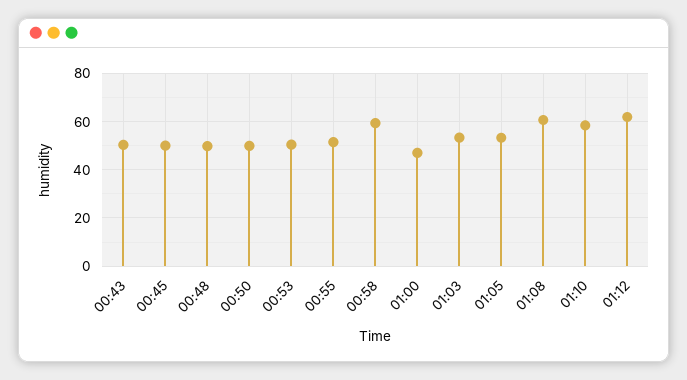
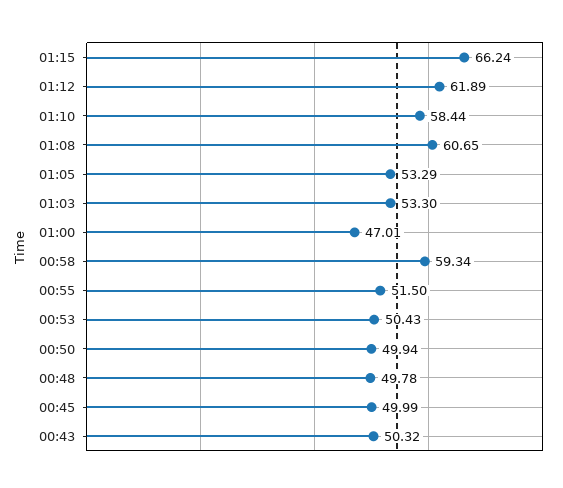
01:15: none -> 66.24

